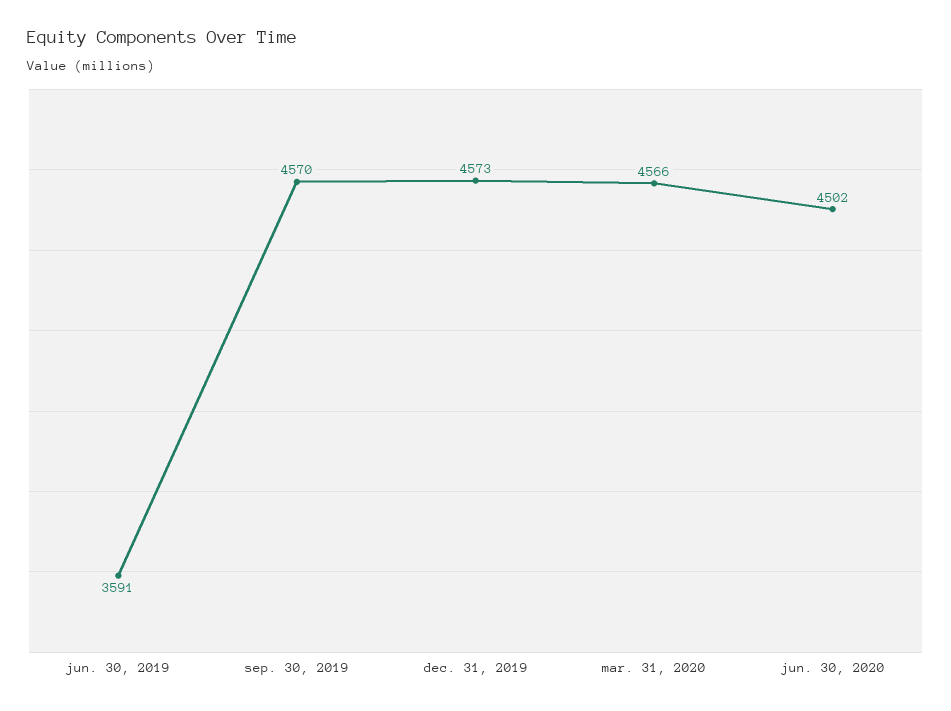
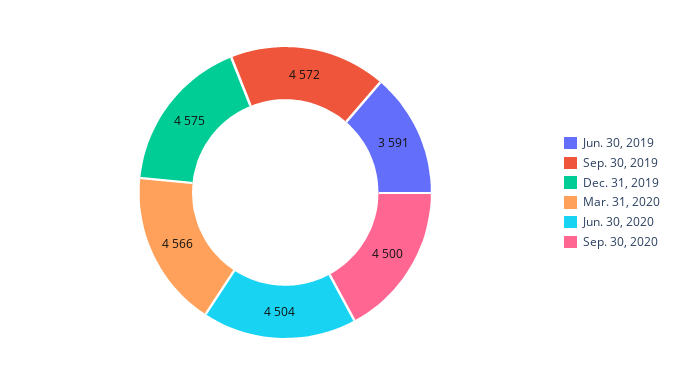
sep. 30, 2019: 4570 -> 4572
dec. 31, 2019: 4573 -> 4575
jun. 30, 2020: 4502 -> 4504
Sep. 30, 2020: none -> 4500

